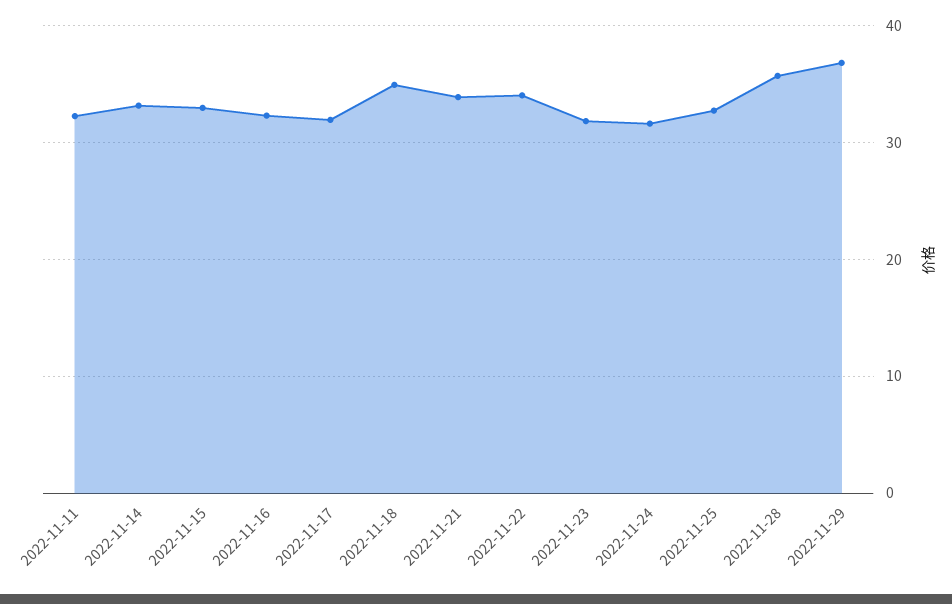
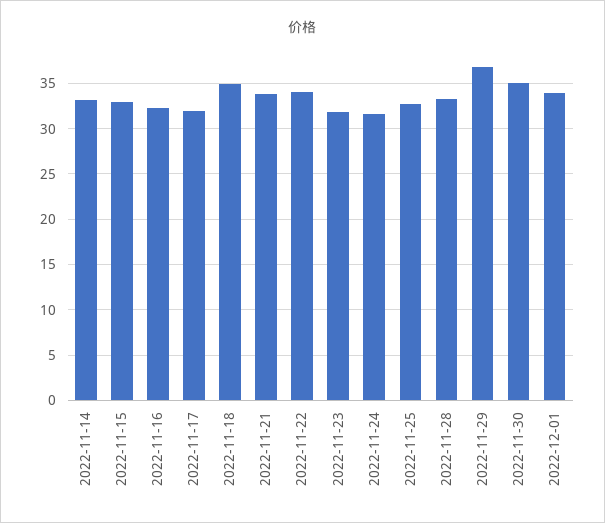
2022-11-11: 32 -> none
2022-11-28: 36 -> 33
2022-11-30: none -> 35
2022-12-01: none -> 34

